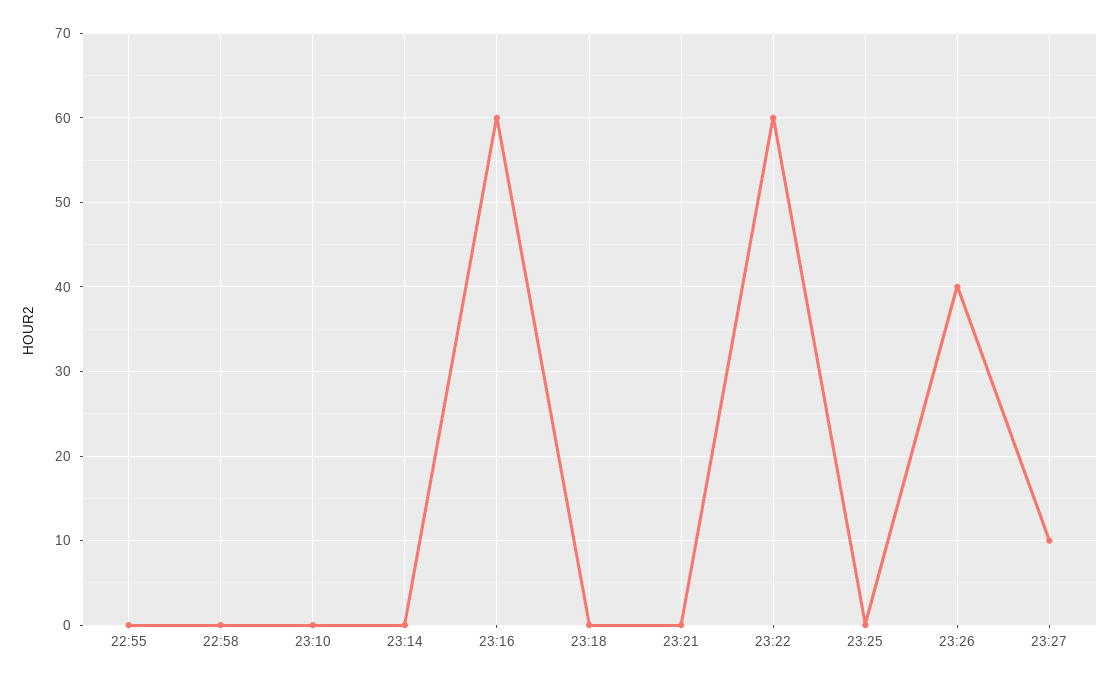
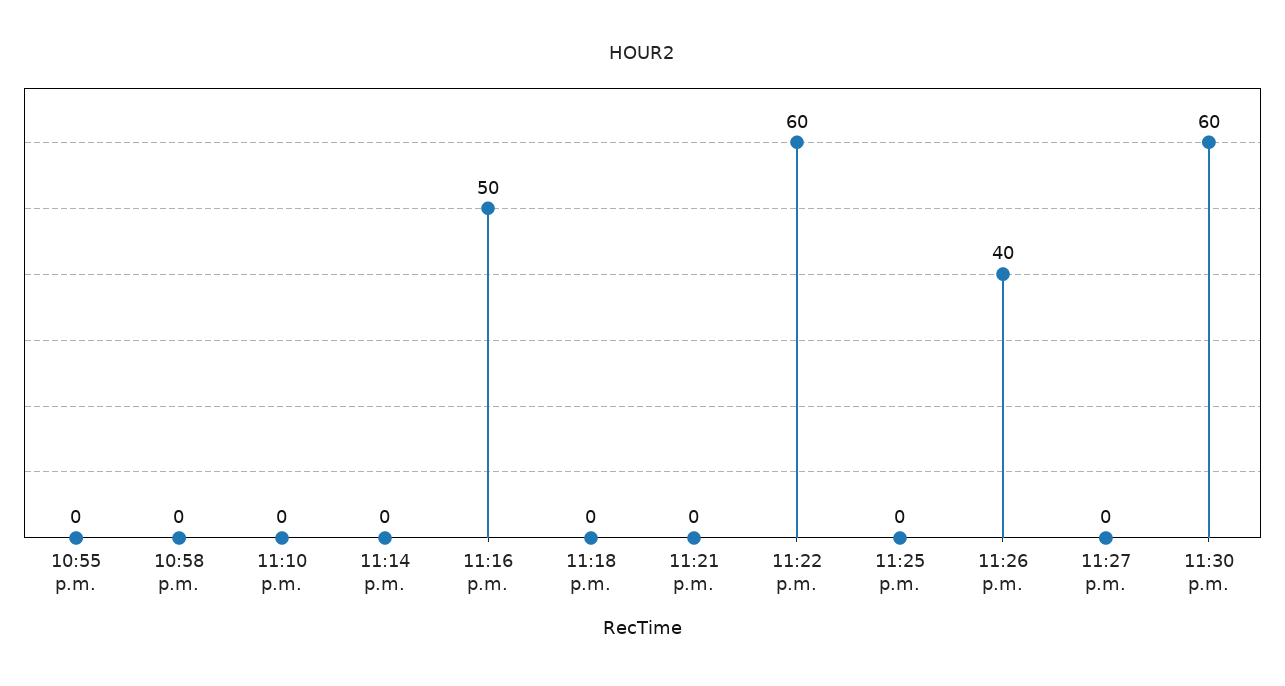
23:16: 60 -> 50
23:27: 10 -> 0
11:30 p.m.: none -> 60

